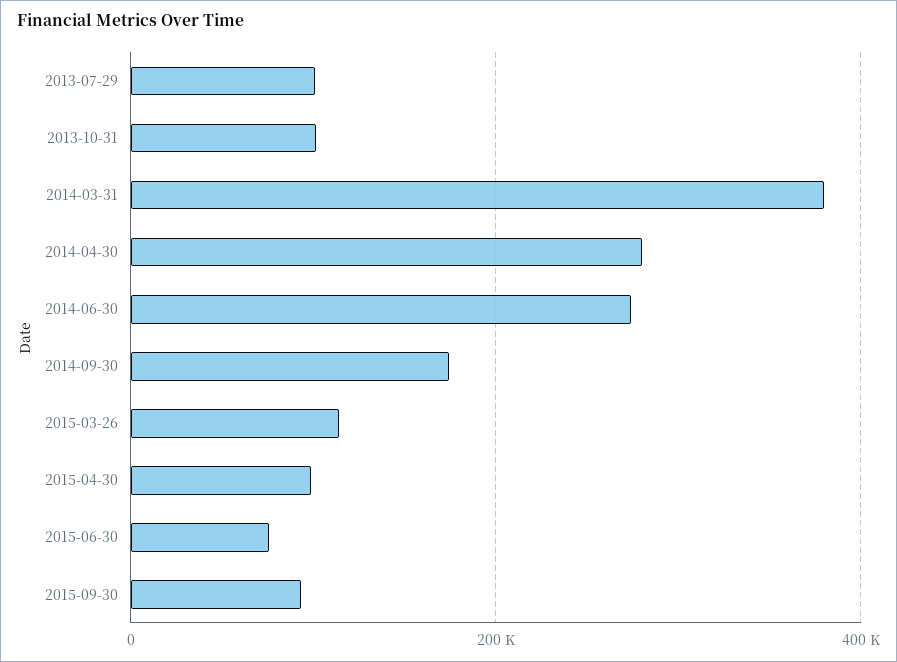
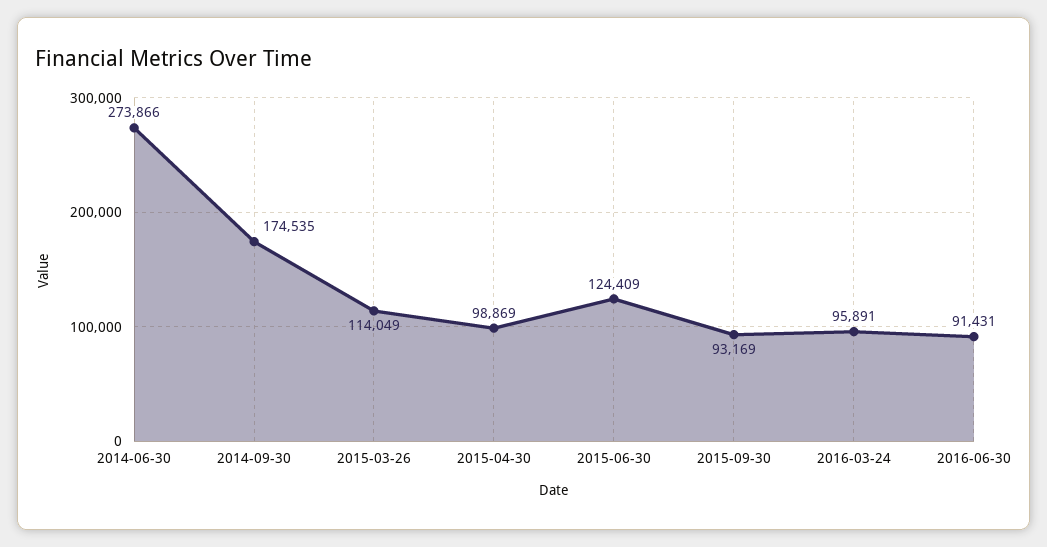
2013-07-29: 100000 -> none
2013-10-31: 100000 -> none
2014-03-31: 380000 -> none
2014-04-30: 280000 -> none
2015-06-30: 80000 -> 124409
2016-03-24: none -> 95891
2016-06-30: none -> 91431

